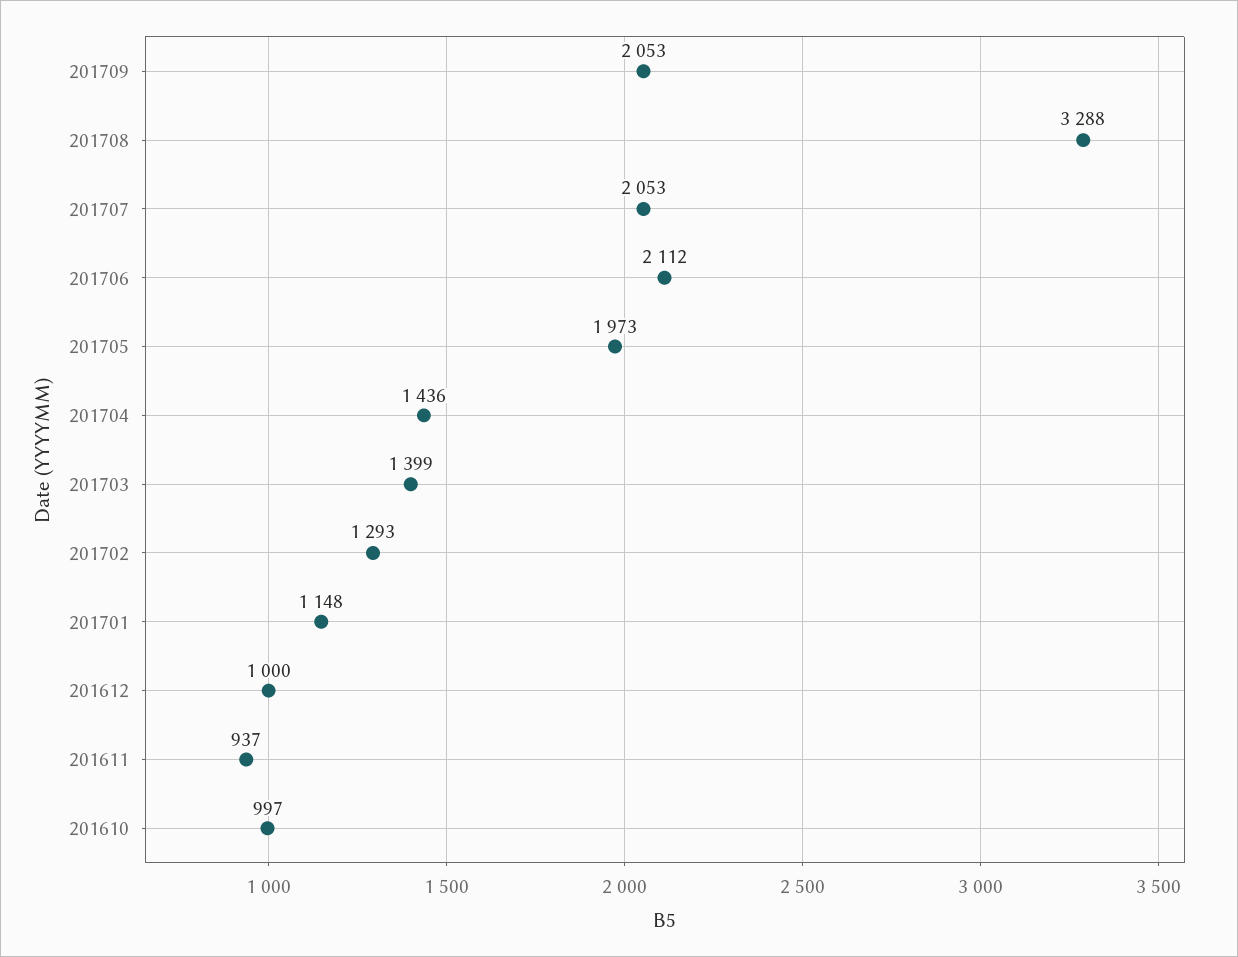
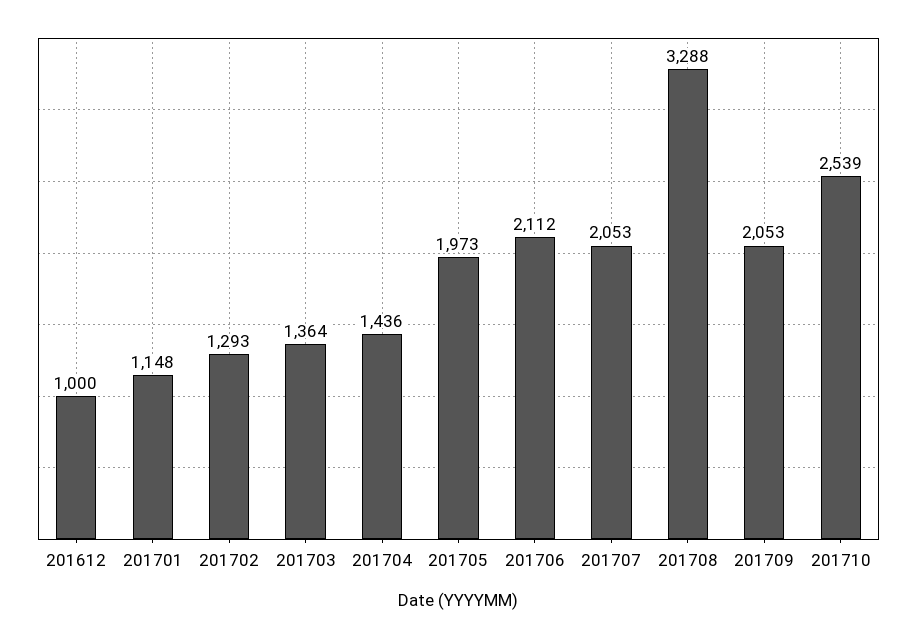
201703: 1399 -> 1364
201611: 937 -> none
201610: 997 -> none
201710: none -> 2539

